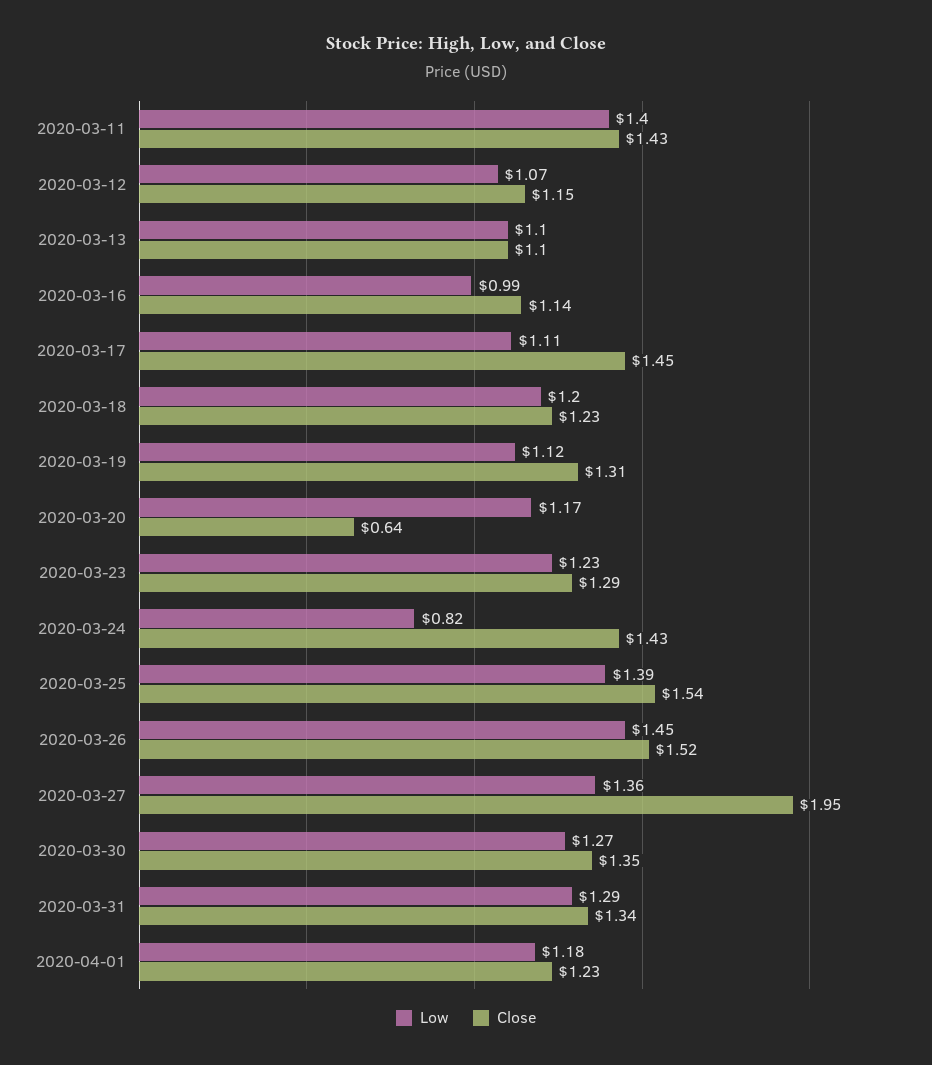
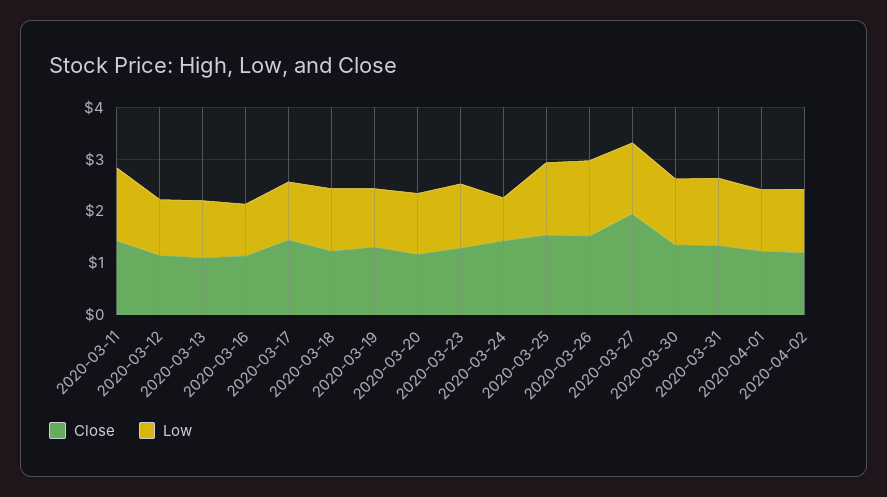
Close, 2020-03-20: 0.64 -> 1.2
Close, 2020-04-02: none -> 1.2
Low, 2020-04-02: none -> 1.2

